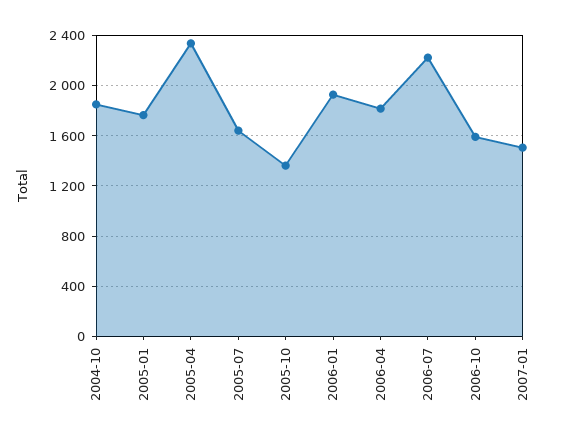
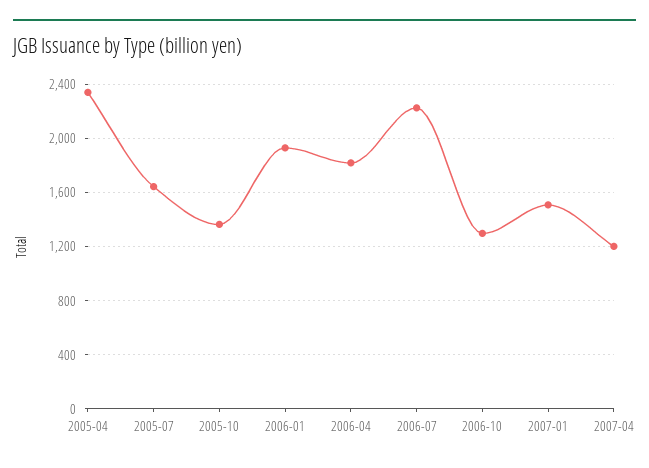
2004-10: 1850 -> none
2005-01: 1750 -> none
2006-10: 1600 -> 1300
2007-04: none -> 1200

